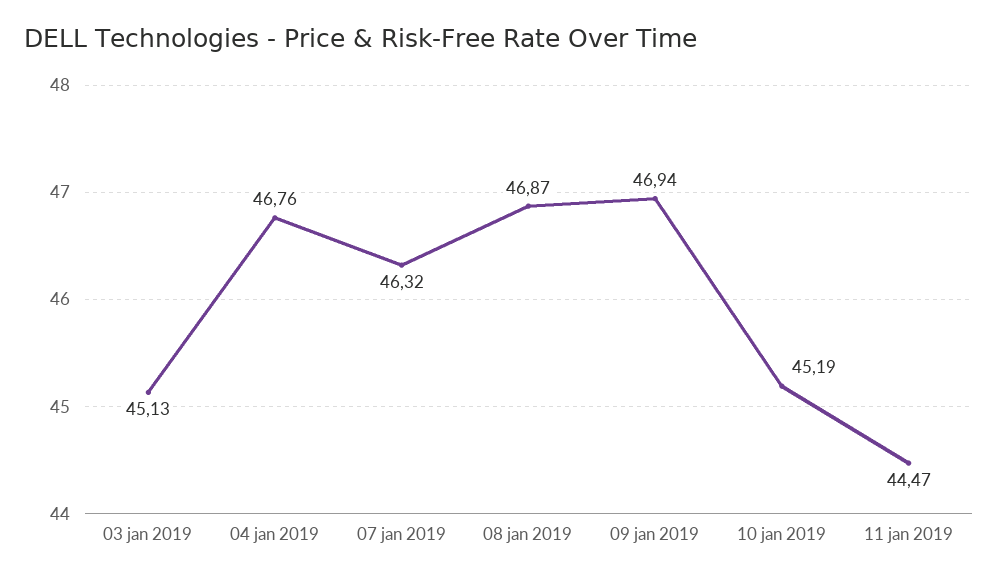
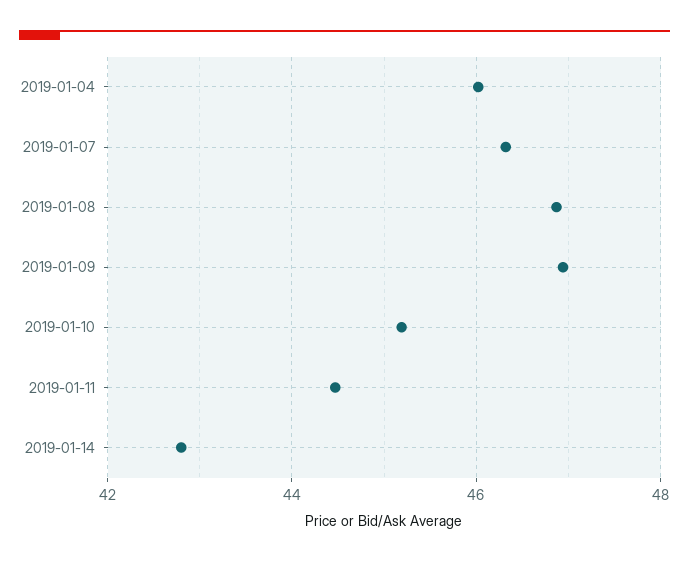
03 jan 2019: 45.13 -> none
04 jan 2019: 46.76 -> 46
2019-01-14: none -> 42.8

